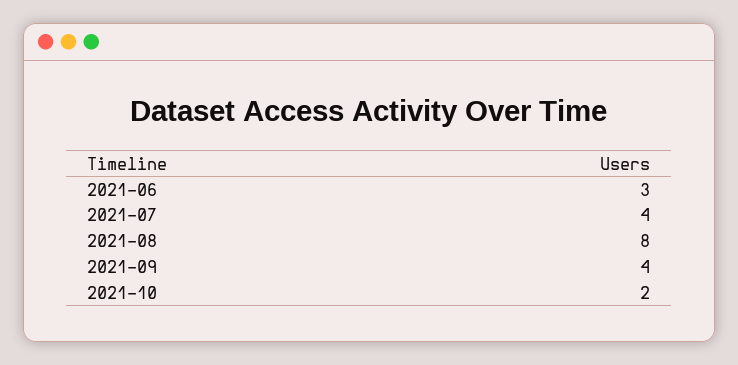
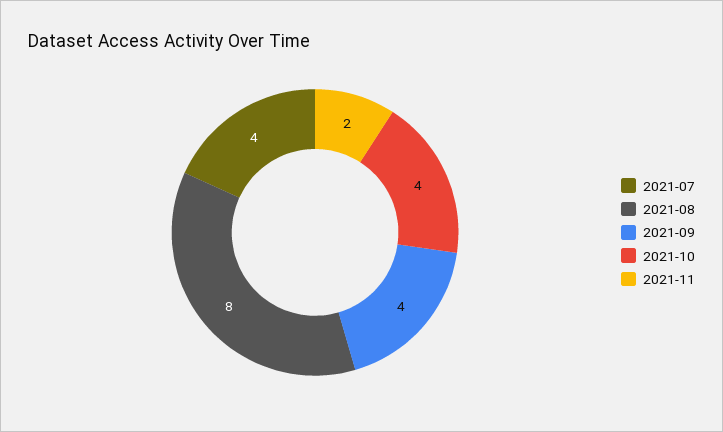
2021-06: 3 -> none
2021-10: 2 -> 4
2021-11: none -> 2

